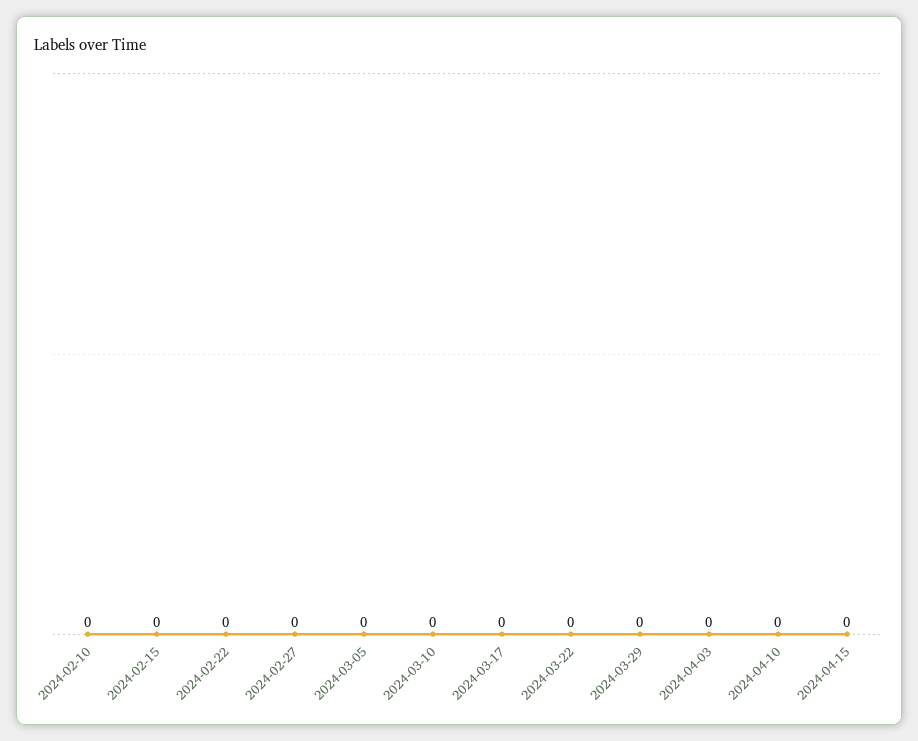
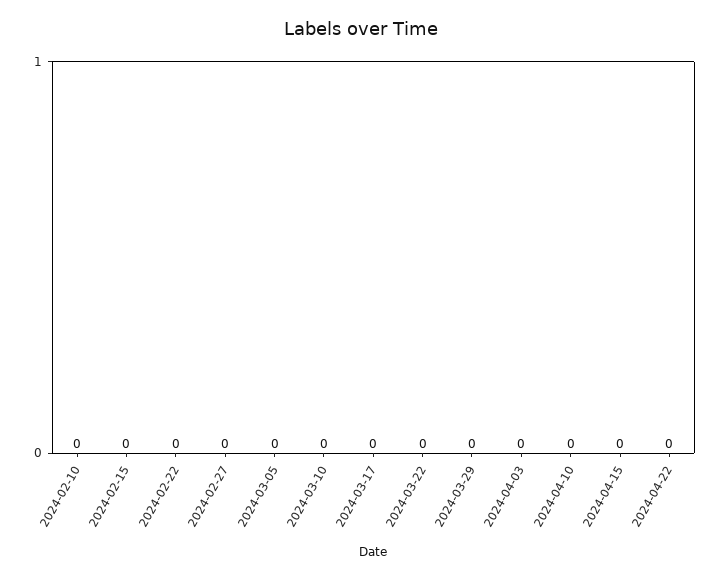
2024-04-22: none -> 0

